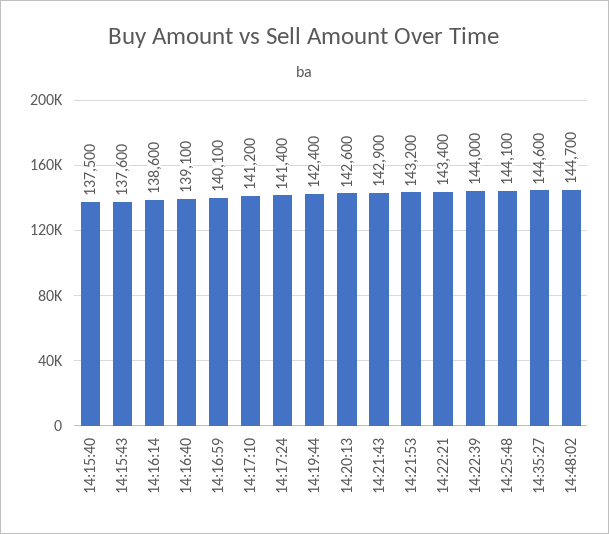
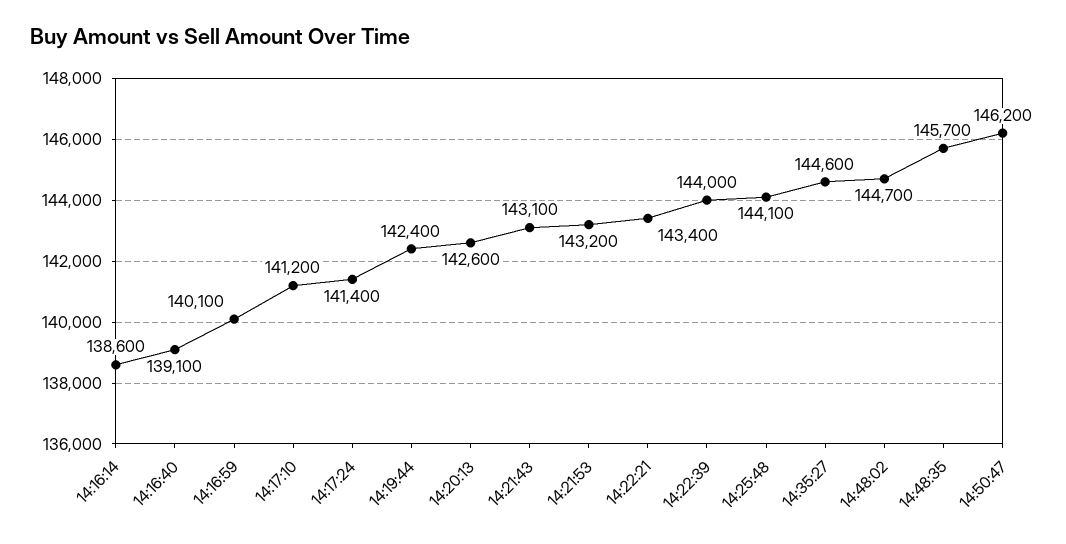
14:15:40: 137500 -> none
14:15:43: 137600 -> none
14:21:43: 142900 -> 143100
14:48:35: none -> 145700
14:50:47: none -> 146200

